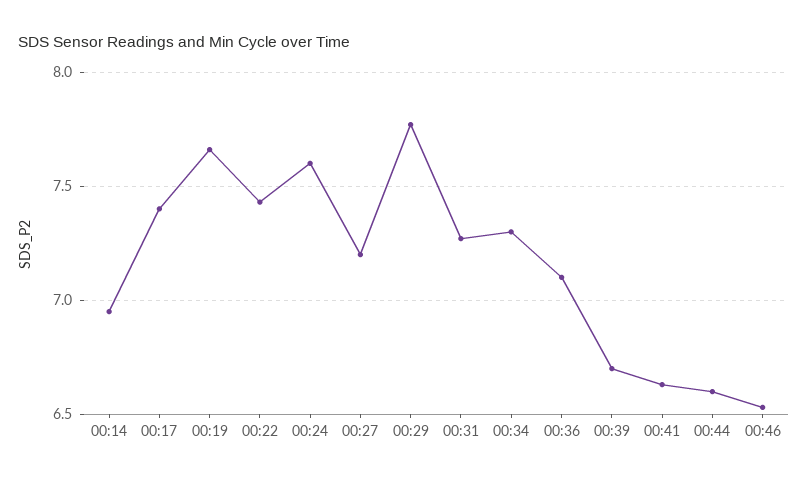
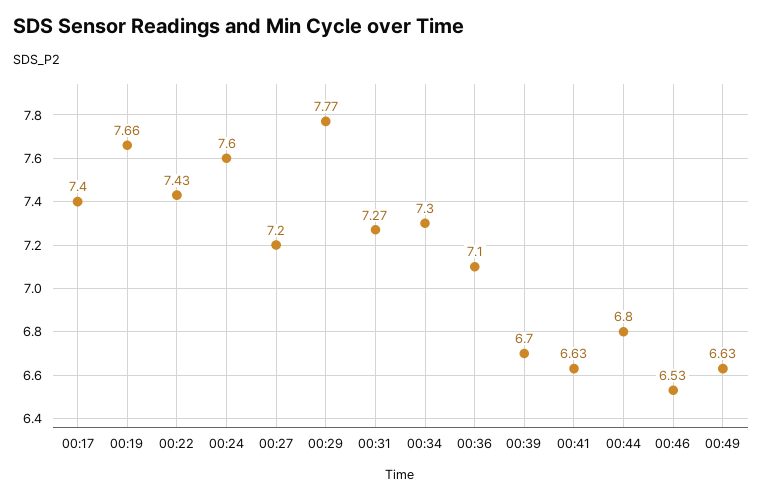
00:14: 6.95 -> none
00:44: 6.6 -> 6.8
00:49: none -> 6.63

